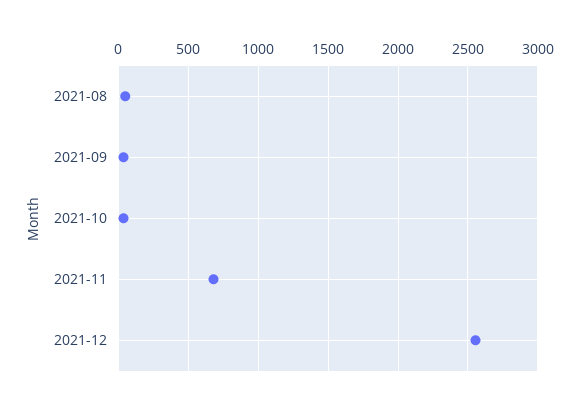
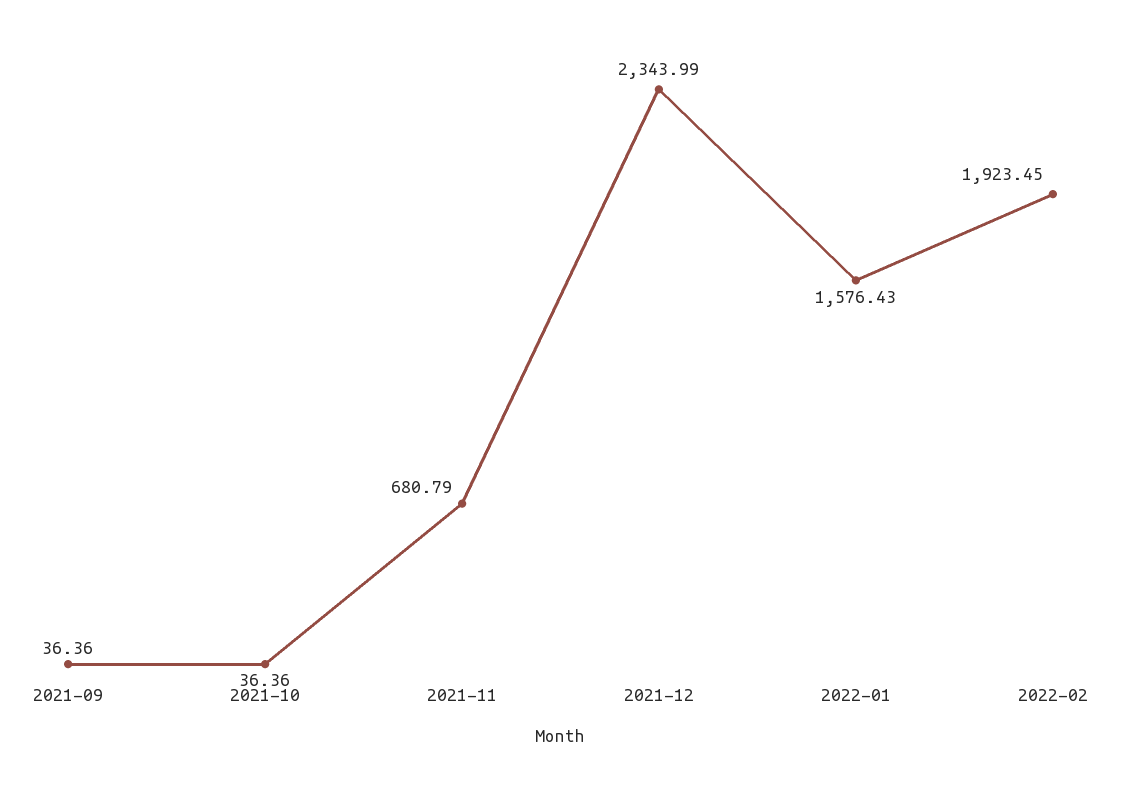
2021-08: 50 -> none
2021-12: 2550 -> 2343.99
2022-01: none -> 1576.43
2022-02: none -> 1923.45

